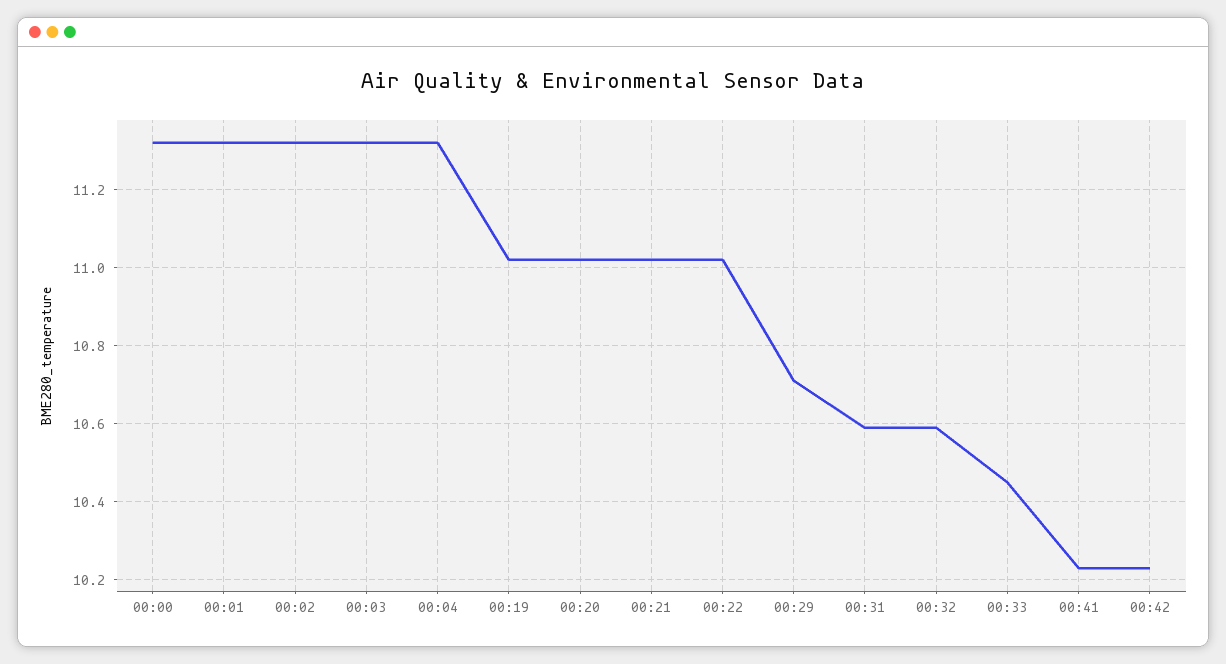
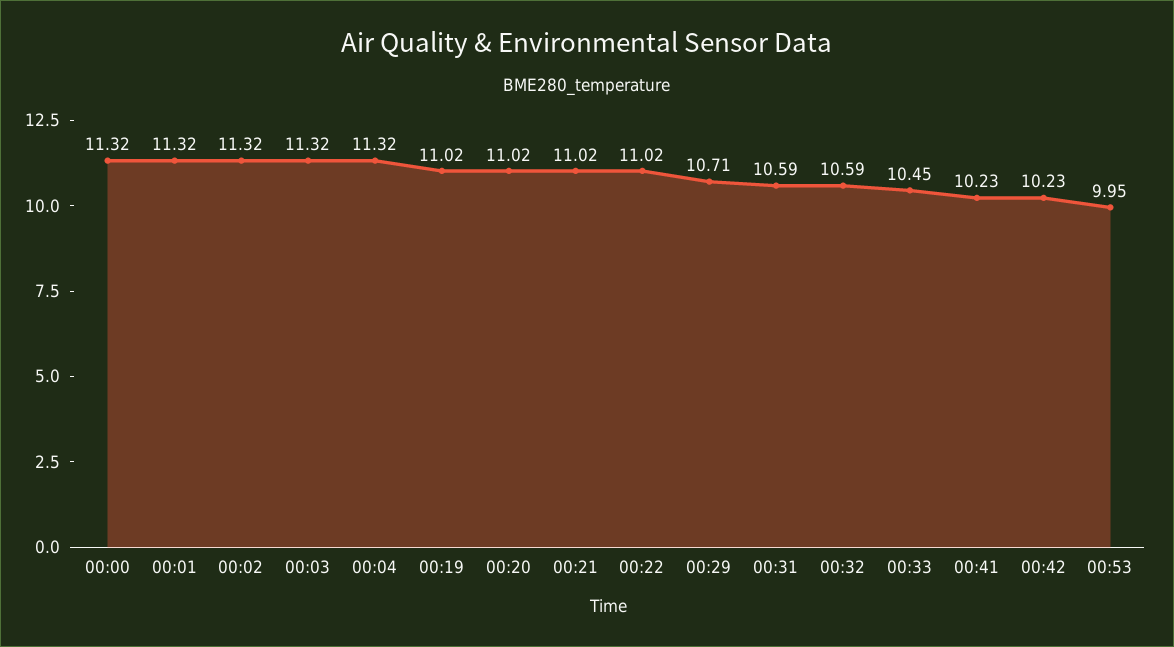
00:53: none -> 9.95

